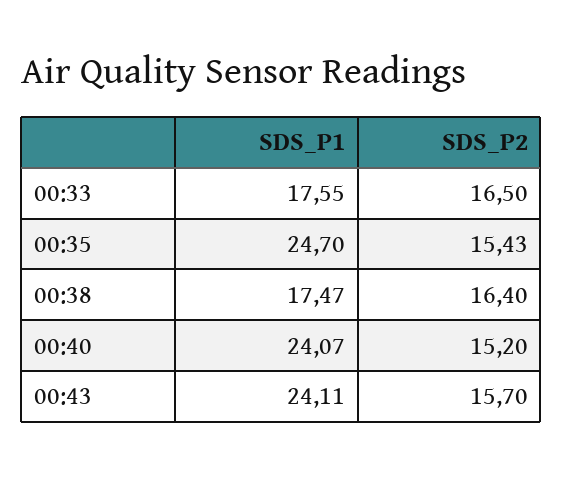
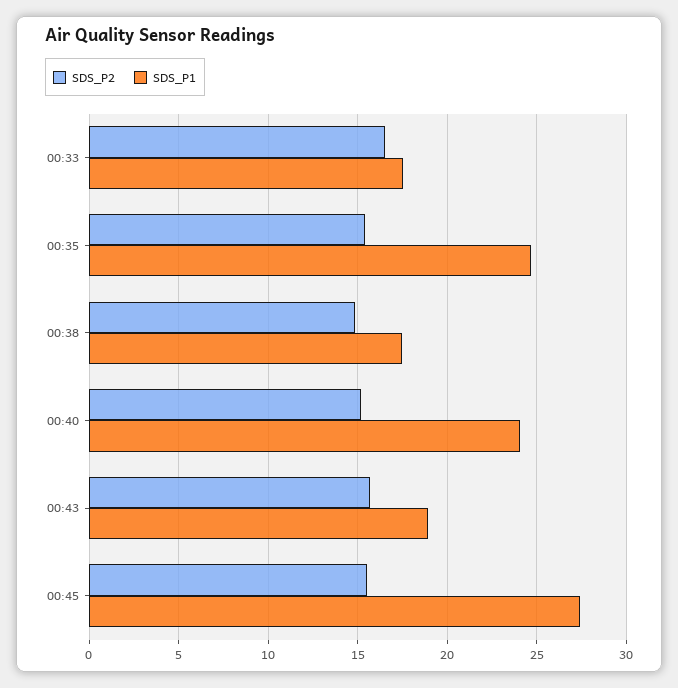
SDS_P2, 00:38: 16.4 -> 15
SDS_P1, 00:43: 24.11 -> 19
SDS_P2, 00:45: none -> 15.5
SDS_P1, 00:45: none -> 27.5

